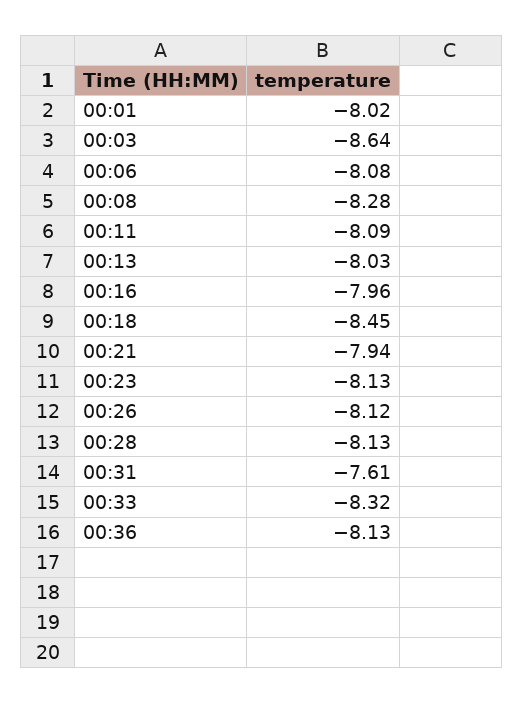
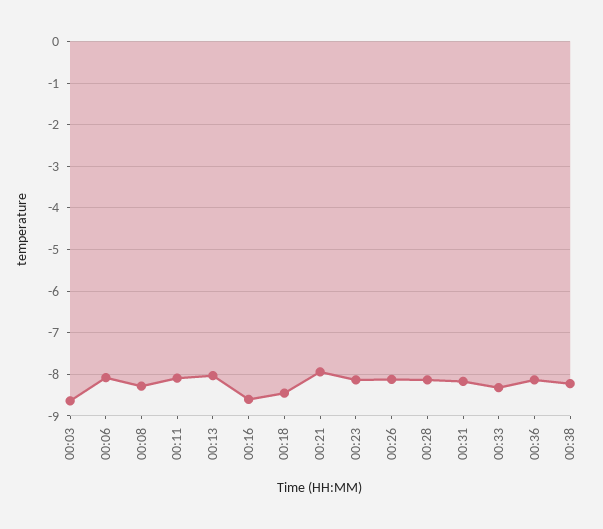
00:01: -8.02 -> none
00:16: -7.96 -> -8.6
00:31: -7.61 -> -8.2
00:38: none -> -8.2

